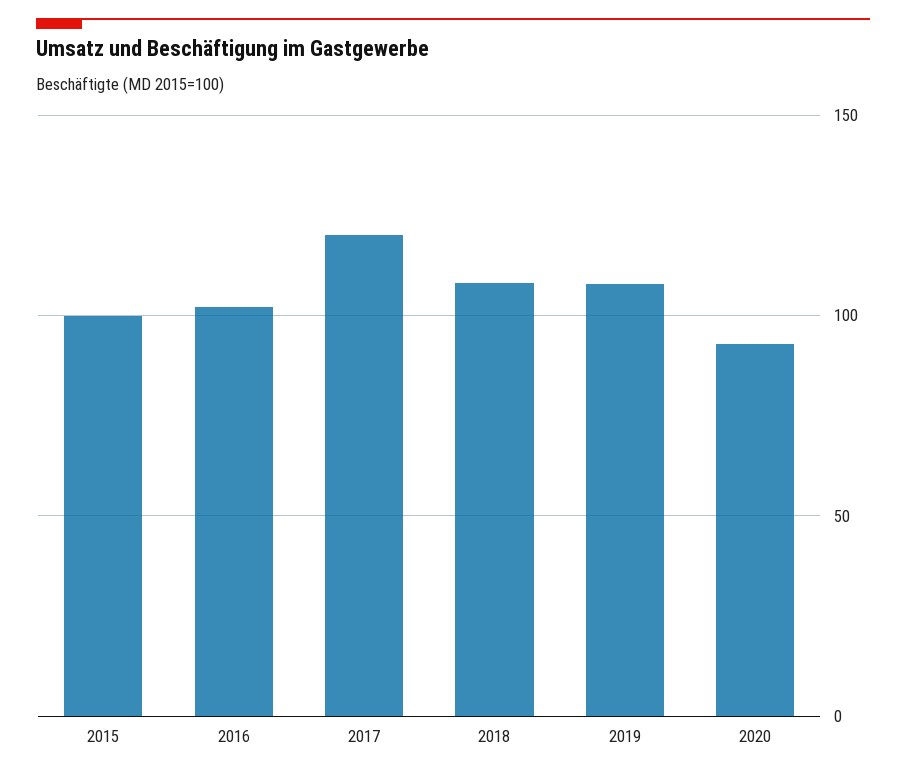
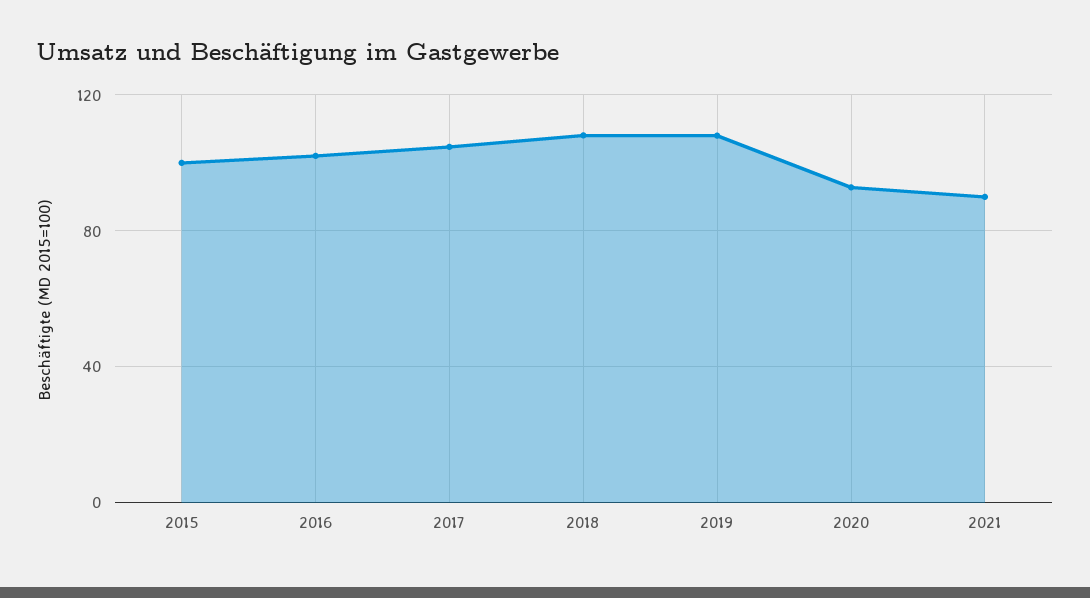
2017: 120 -> 105
2021: none -> 90

